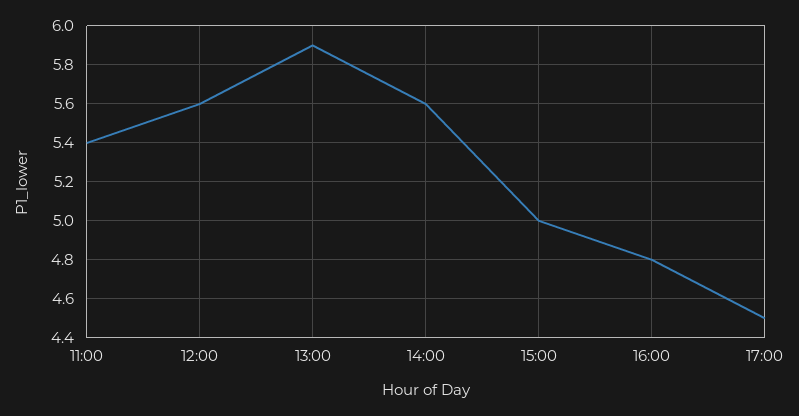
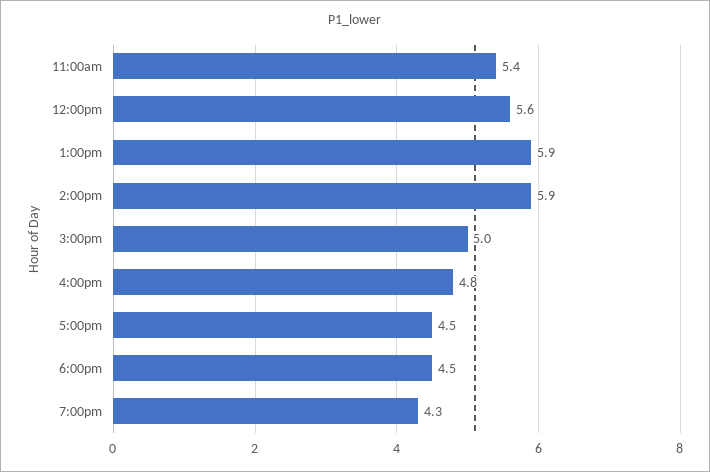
14:00: 5.6 -> 5.9
6:00pm: none -> 4.5
7:00pm: none -> 4.3

